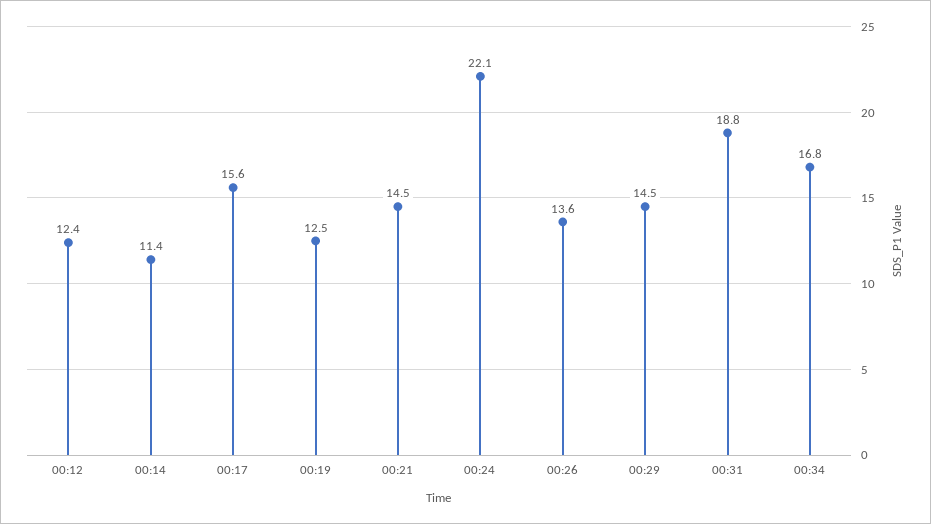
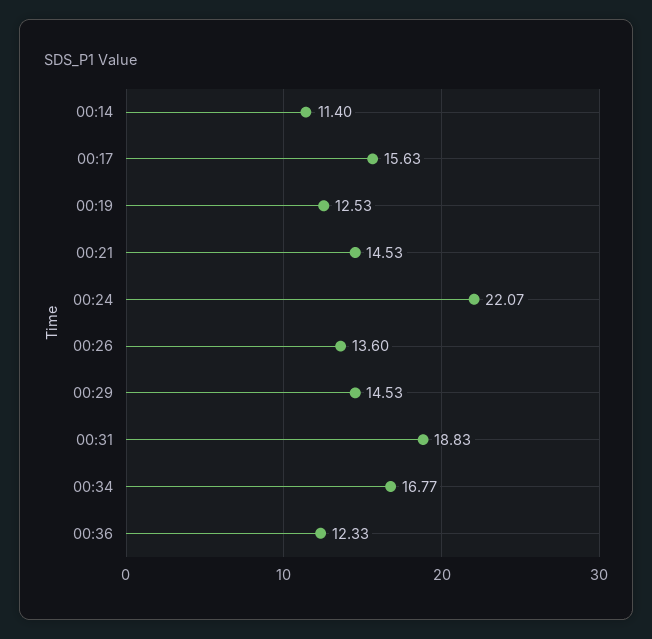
00:12: 12.4 -> none
00:36: none -> 12.33

